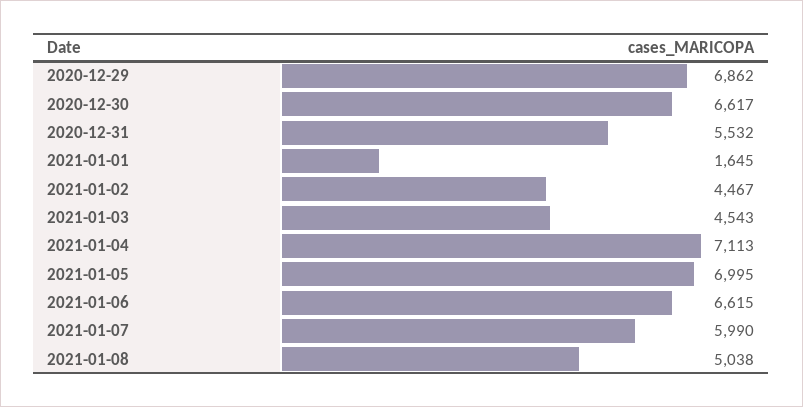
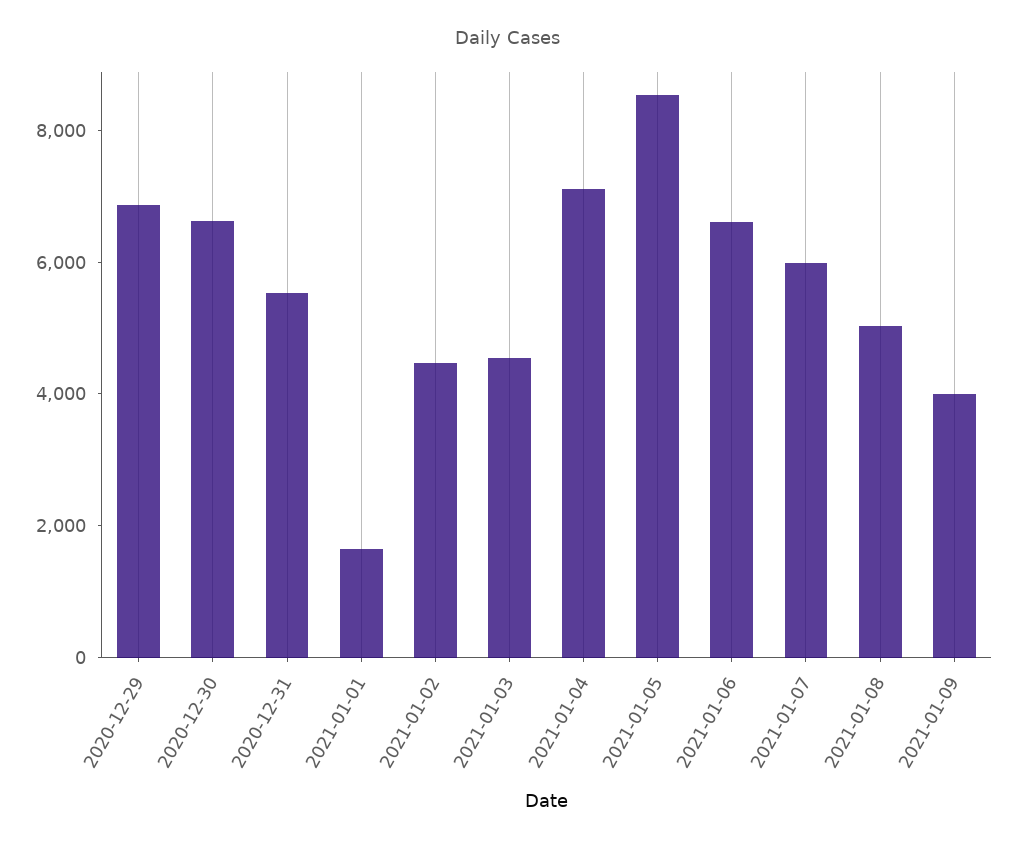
2021-01-05: 6995 -> 8500
2021-01-09: none -> 4000

